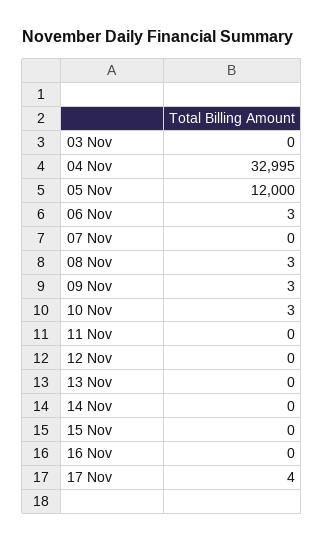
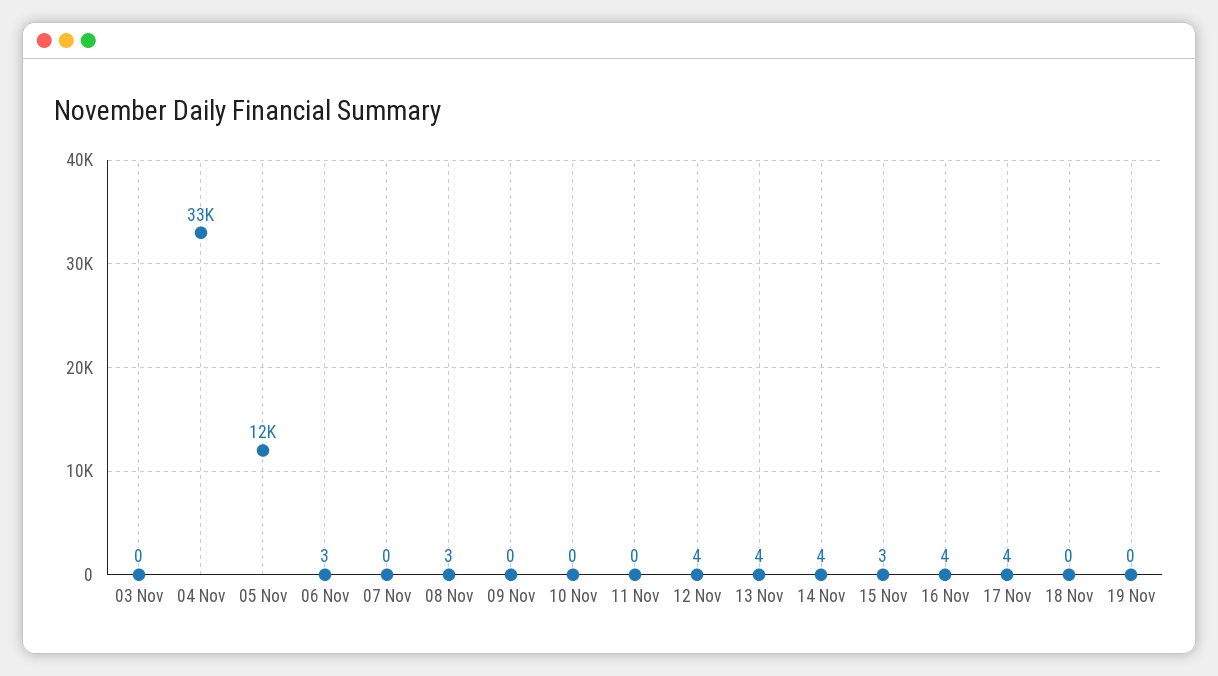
09 Nov: 3 -> 0
10 Nov: 3 -> 0
12 Nov: 0 -> 4
13 Nov: 0 -> 4
14 Nov: 0 -> 4
15 Nov: 0 -> 3
16 Nov: 0 -> 4
18 Nov: none -> 0
19 Nov: none -> 0

